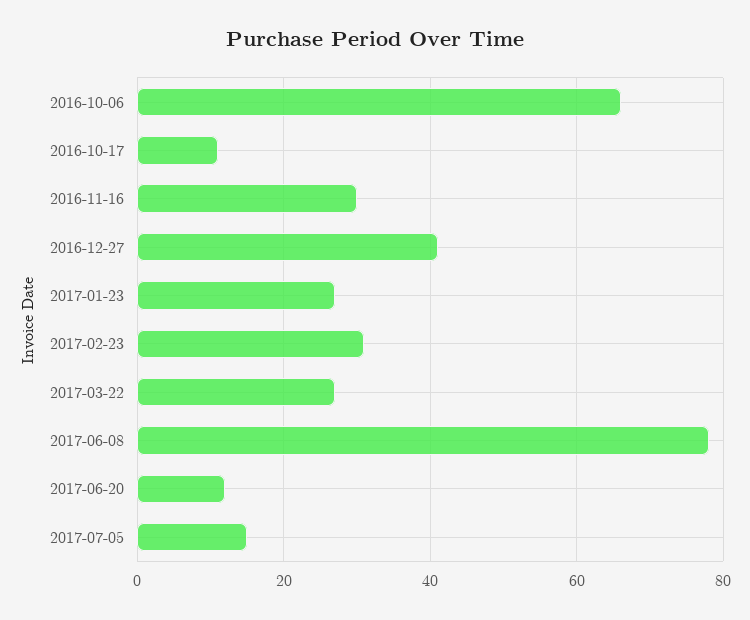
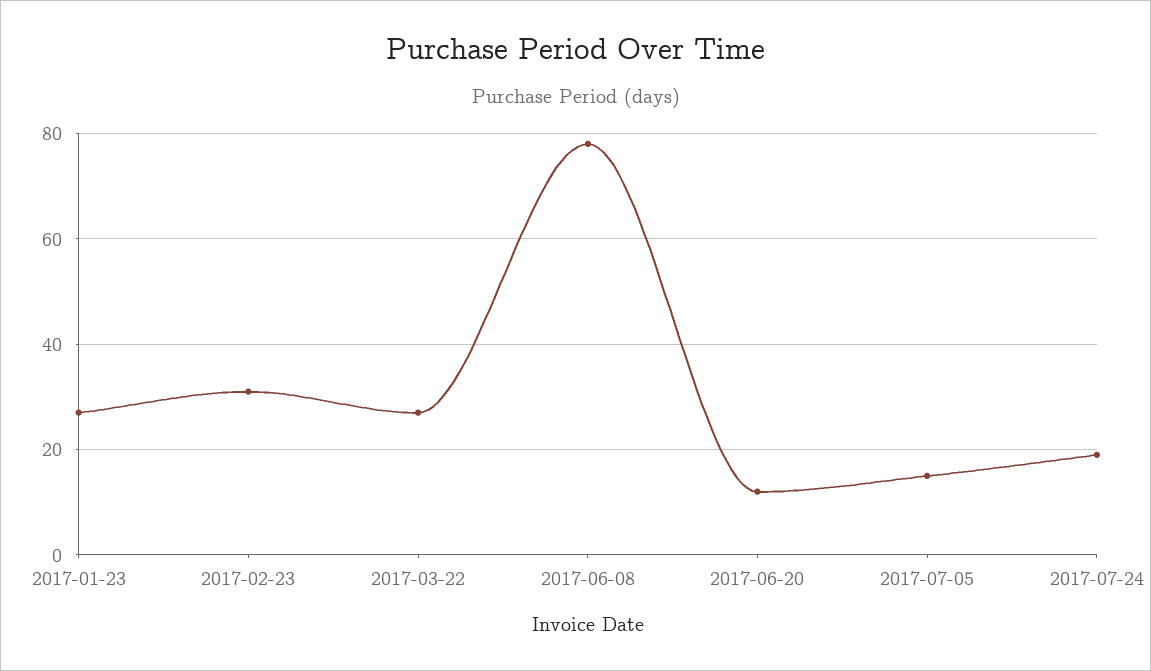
2016-10-06: 65 -> none
2016-10-17: 10 -> none
2016-11-16: 30 -> none
2016-12-27: 40 -> none
2017-07-24: none -> 20

